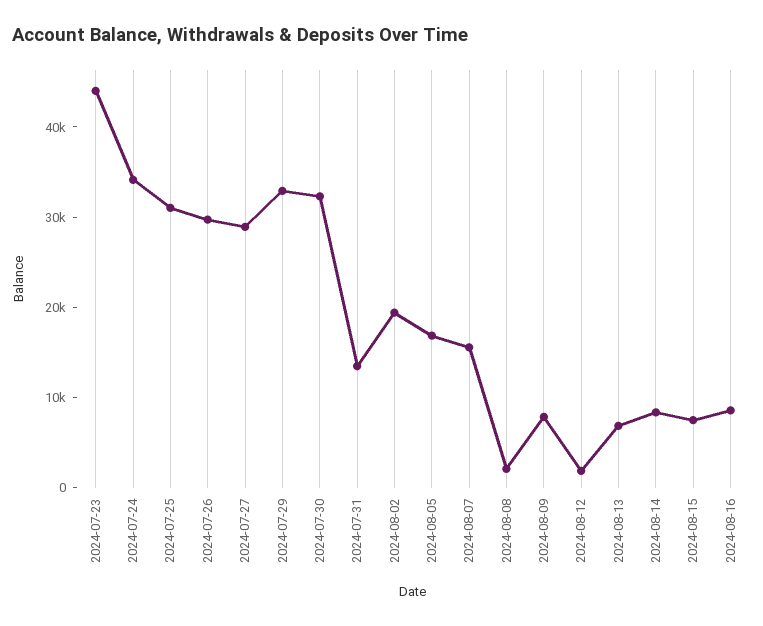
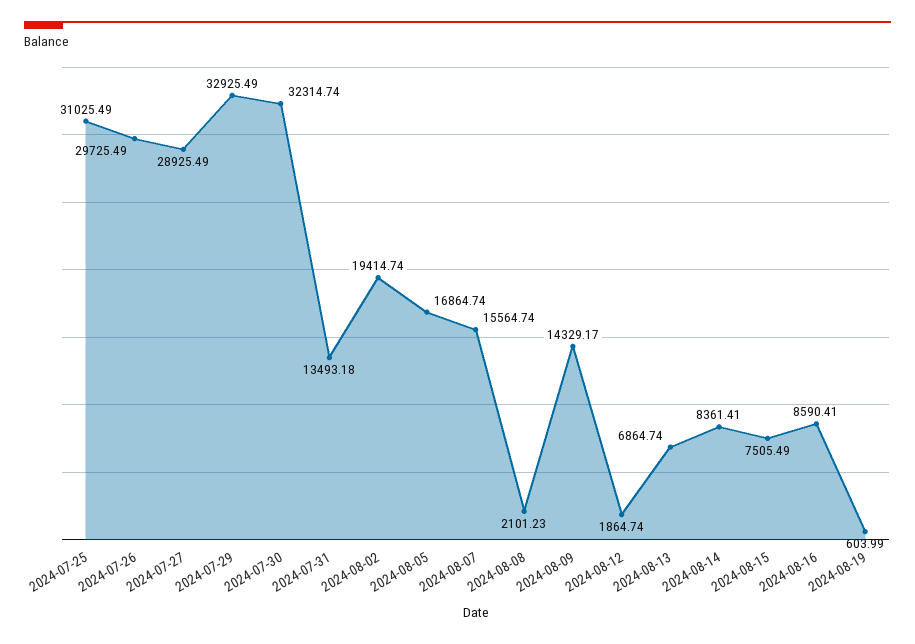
2024-07-23: 44000 -> none
2024-07-24: 34000 -> none
2024-08-09: 8000 -> 14329.17
2024-08-19: none -> 603.99

